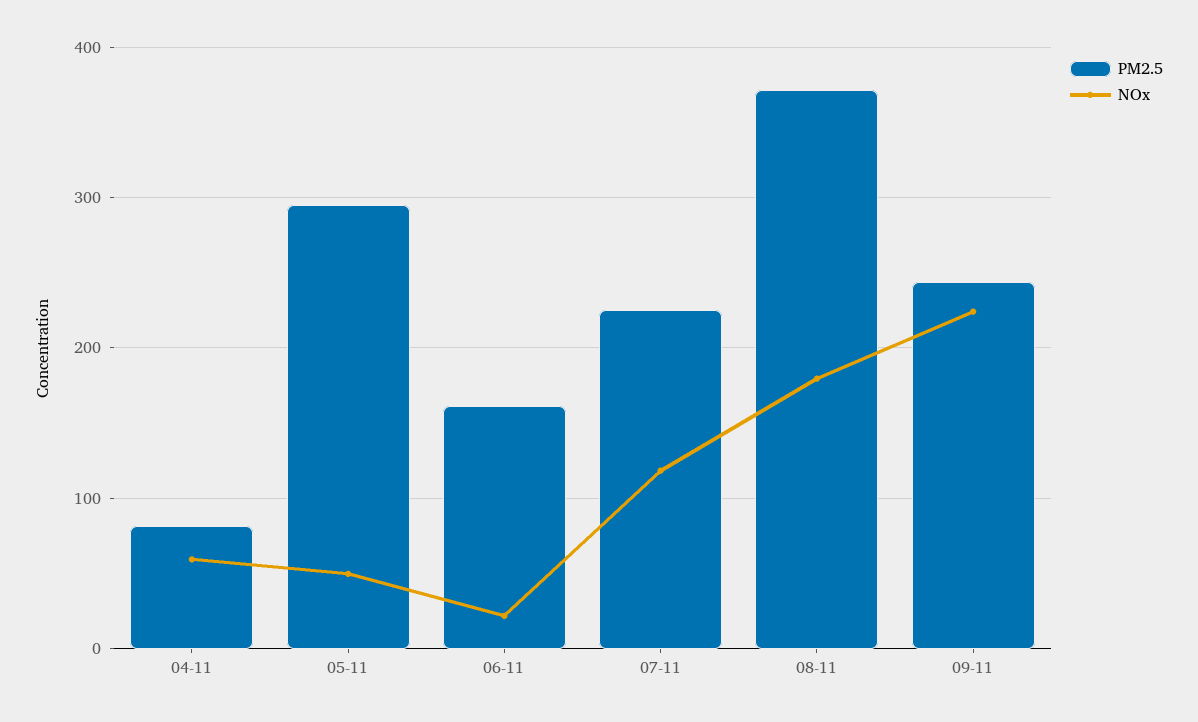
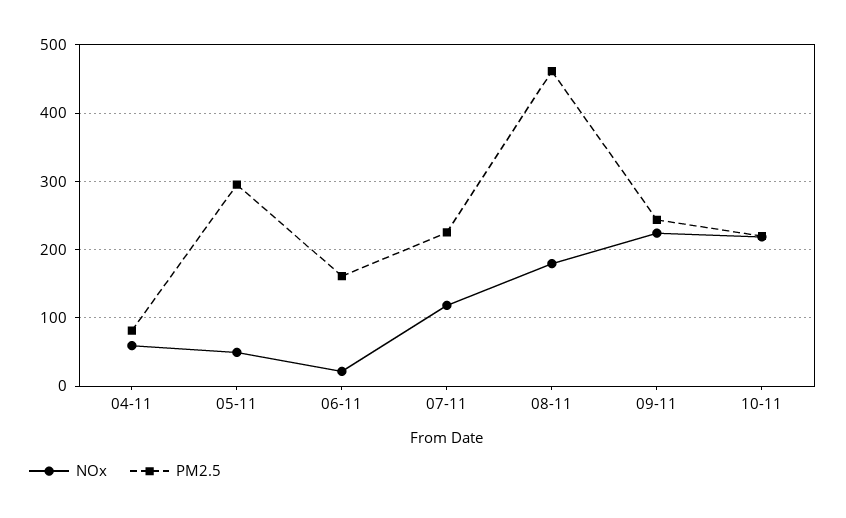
PM2.5, 08-11: 370 -> 460
NOx, 10-11: none -> 220
PM2.5, 10-11: none -> 220

